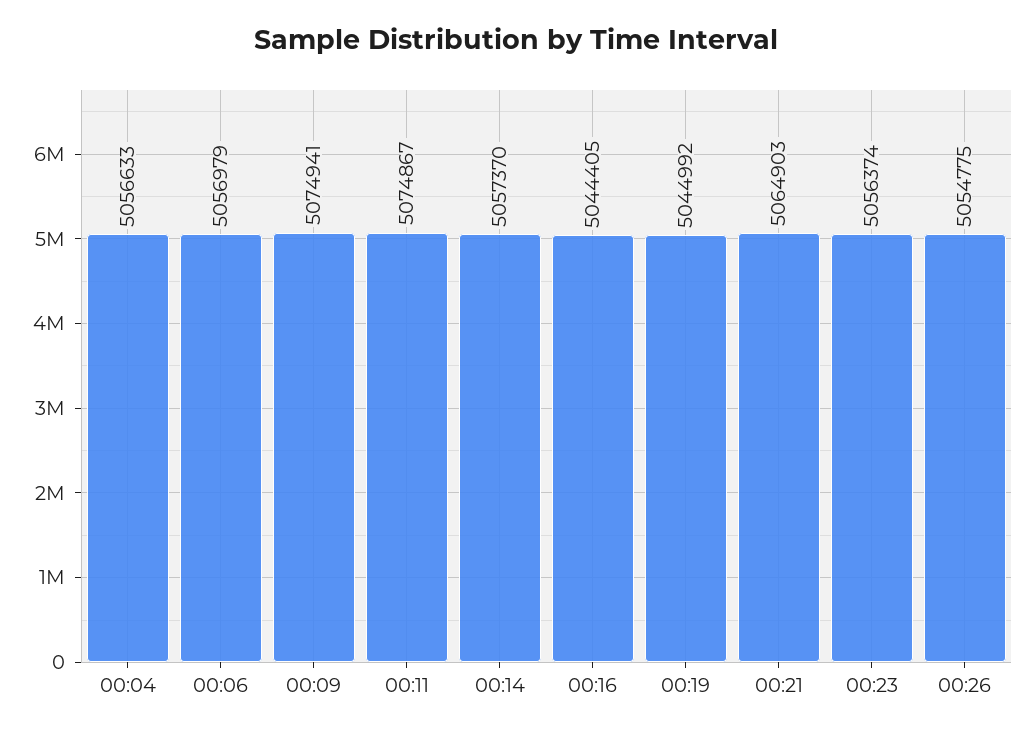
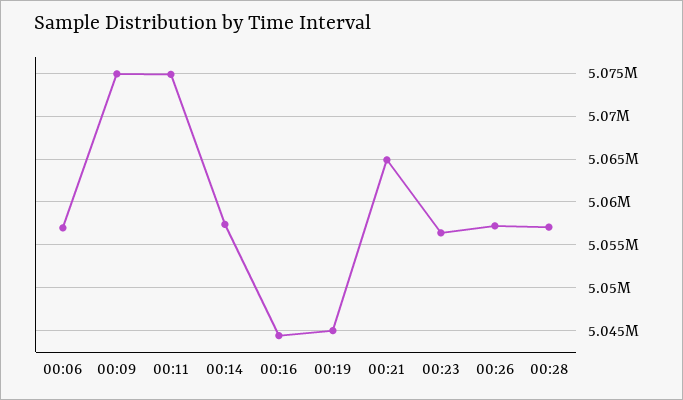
00:04: 5056633 -> none
00:26: 5054775 -> 5057000
00:28: none -> 5057000

